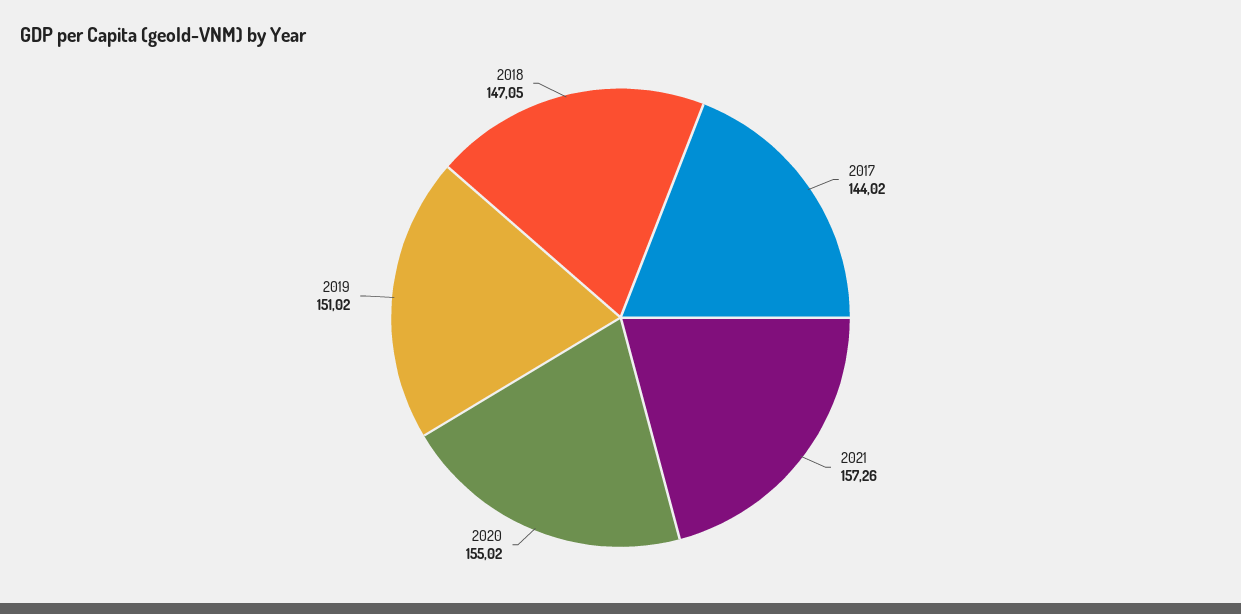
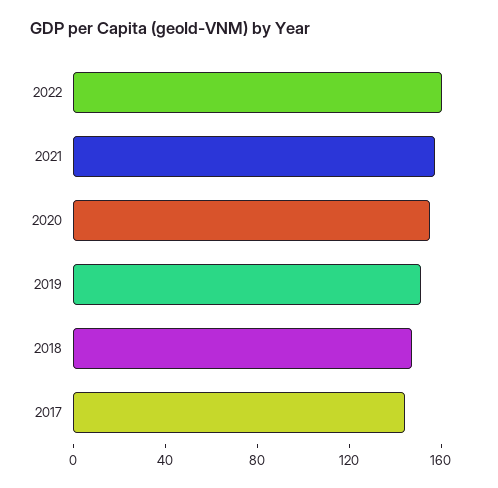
2022: none -> 160

